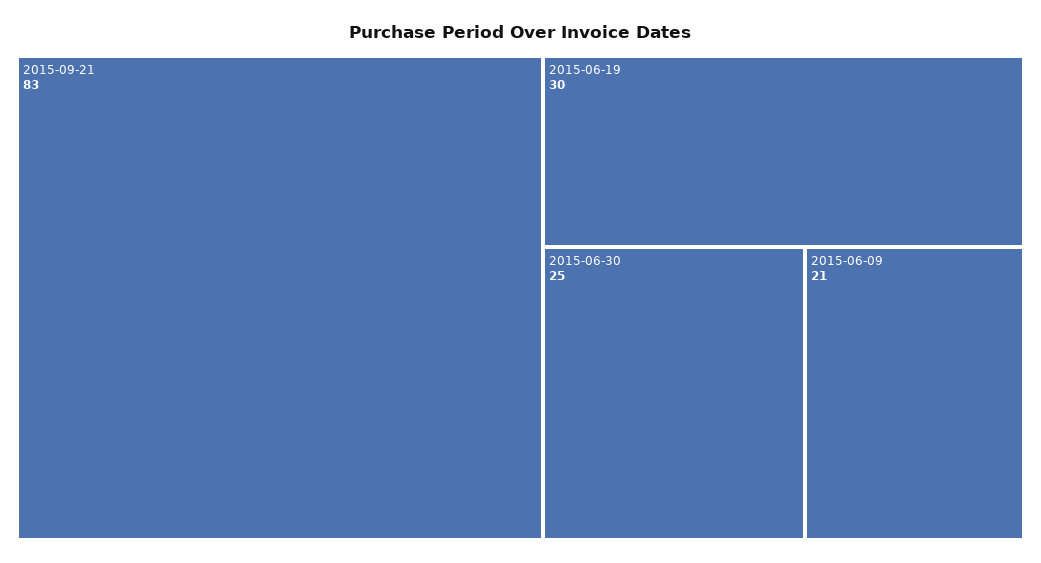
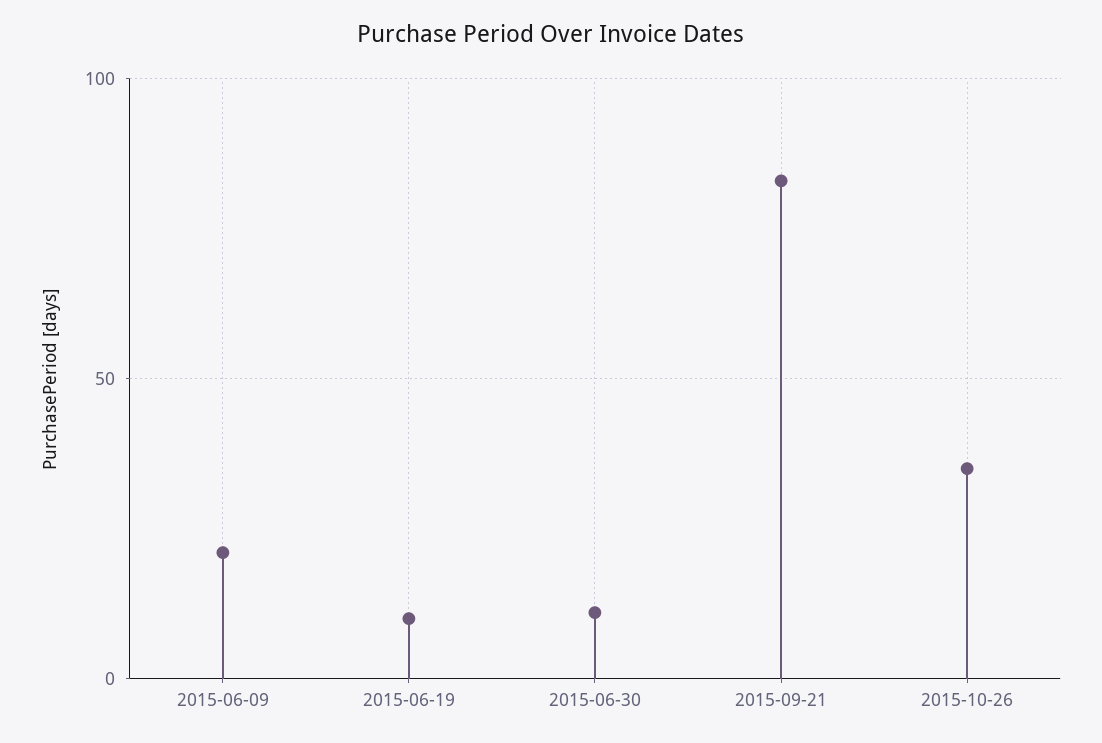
2015-06-19: 30 -> 10
2015-06-30: 25 -> 10
2015-10-26: none -> 35

